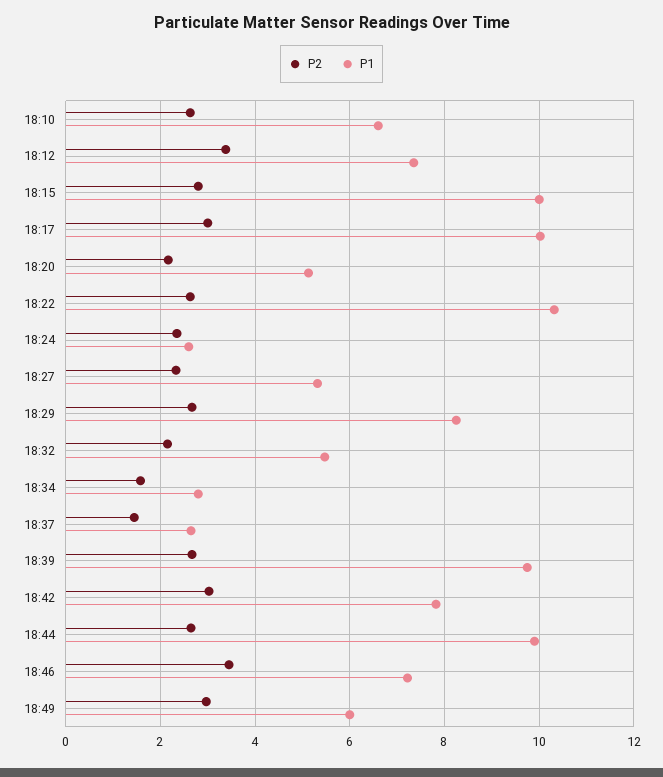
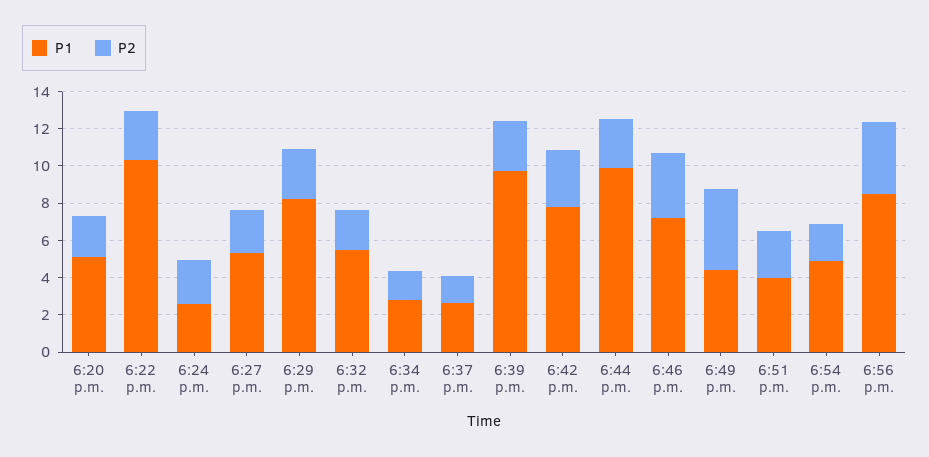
P2, 18:10: 2.6 -> none
P1, 18:10: 6.6 -> none
P2, 18:12: 3.4 -> none
P1, 18:12: 7.4 -> none
P2, 18:15: 2.8 -> none
P1, 18:15: 10 -> none
P2, 18:17: 3 -> none
P1, 18:17: 10 -> none
P2, 18:49: 3 -> 4.5
P1, 18:49: 6 -> 4.5
P1, 6:51 p.m.: none -> 4
P2, 6:51 p.m.: none -> 2.5
P1, 6:54 p.m.: none -> 5
P2, 6:54 p.m.: none -> 2
P1, 6:56 p.m.: none -> 8.5
P2, 6:56 p.m.: none -> 4

